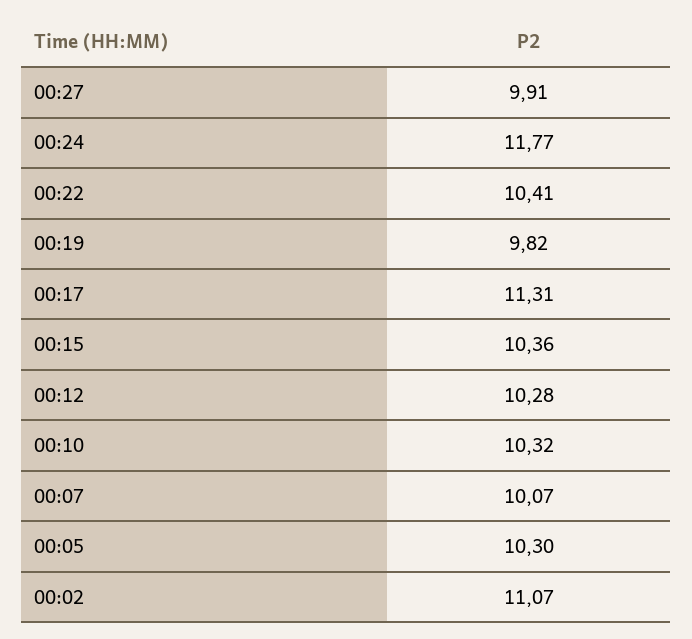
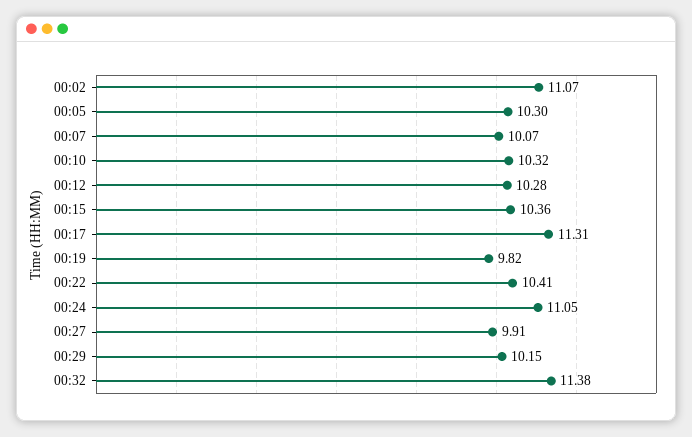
00:24: 11.77 -> 11.05
00:29: none -> 10.15
00:32: none -> 11.38

